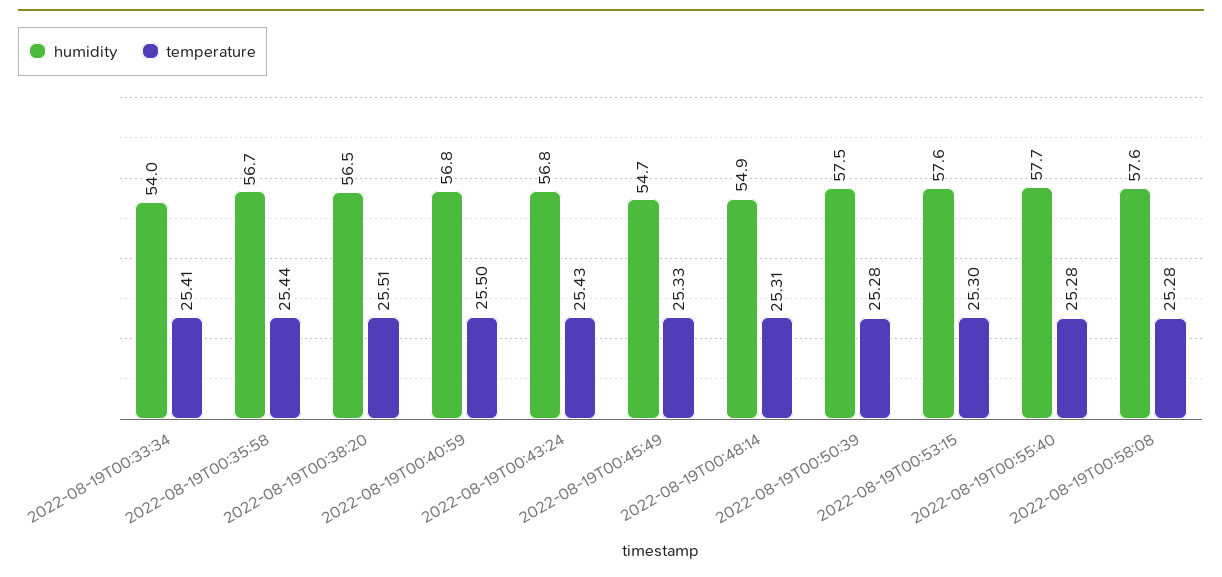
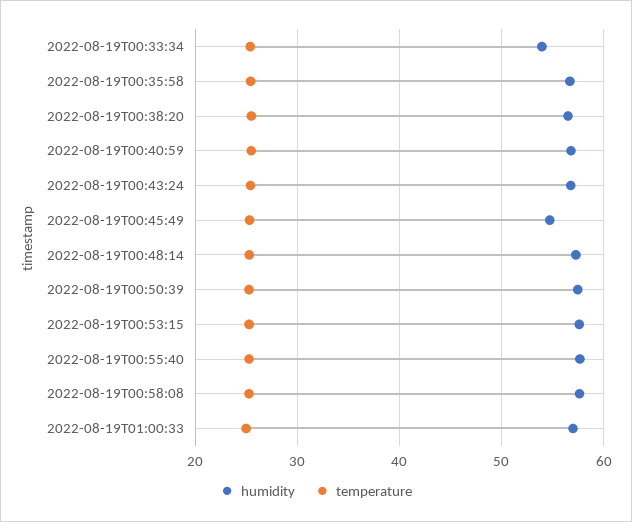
humidity, 2022-08-19T00:48:14: 54.9 -> 57
humidity, 2022-08-19T01:00:33: none -> 57
temperature, 2022-08-19T01:00:33: none -> 25

